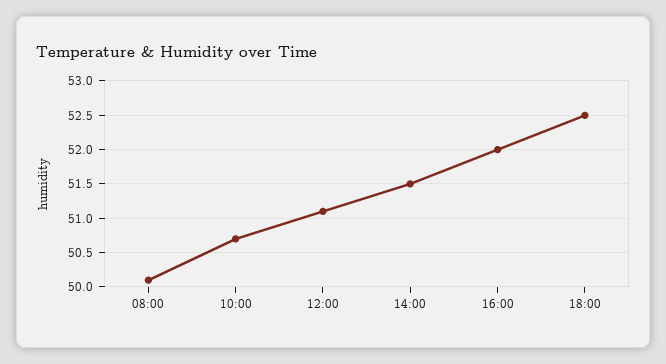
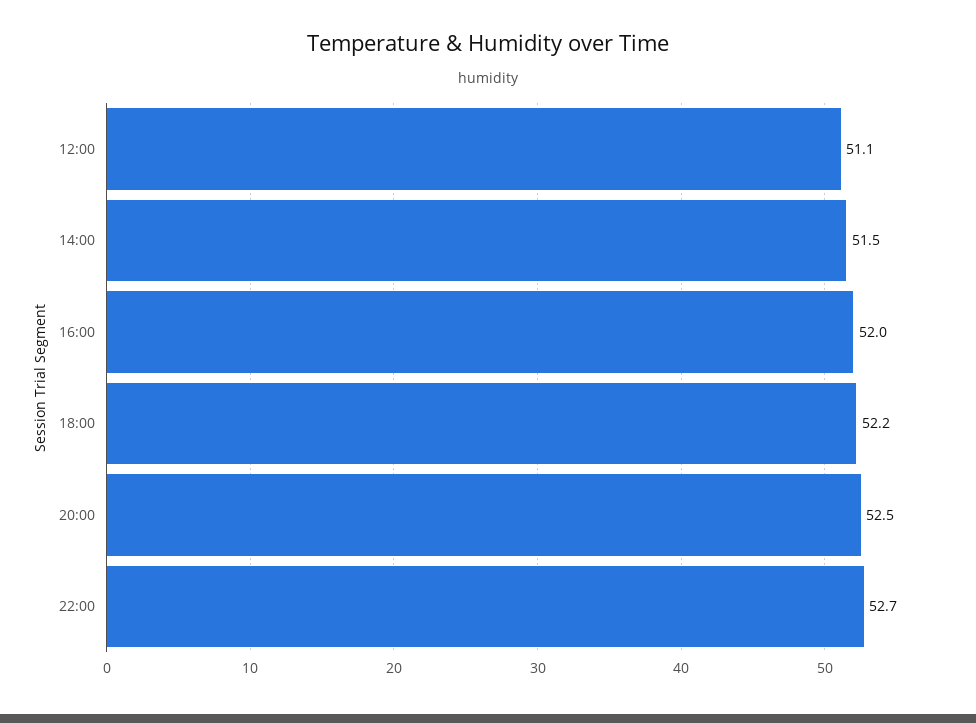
08:00: 50.1 -> none
10:00: 50.7 -> none
18:00: 52.5 -> 52.2
20:00: none -> 52.5
22:00: none -> 52.7

